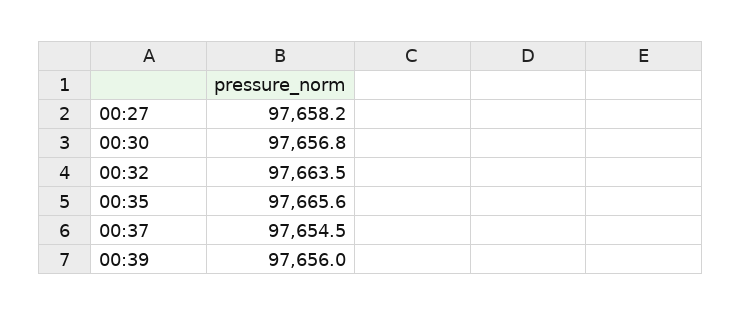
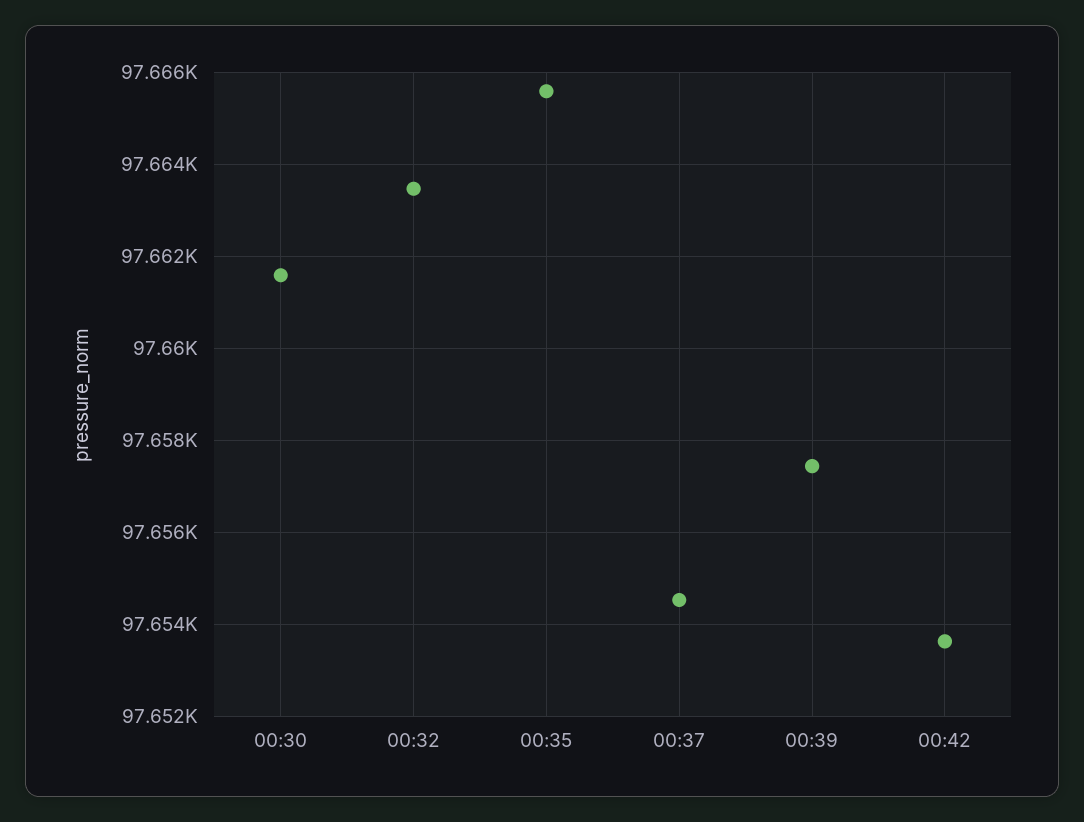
00:27: 97658.2 -> none
00:30: 97656.8 -> 97661.6
00:39: 97656 -> 97657.4
00:42: none -> 97653.6

